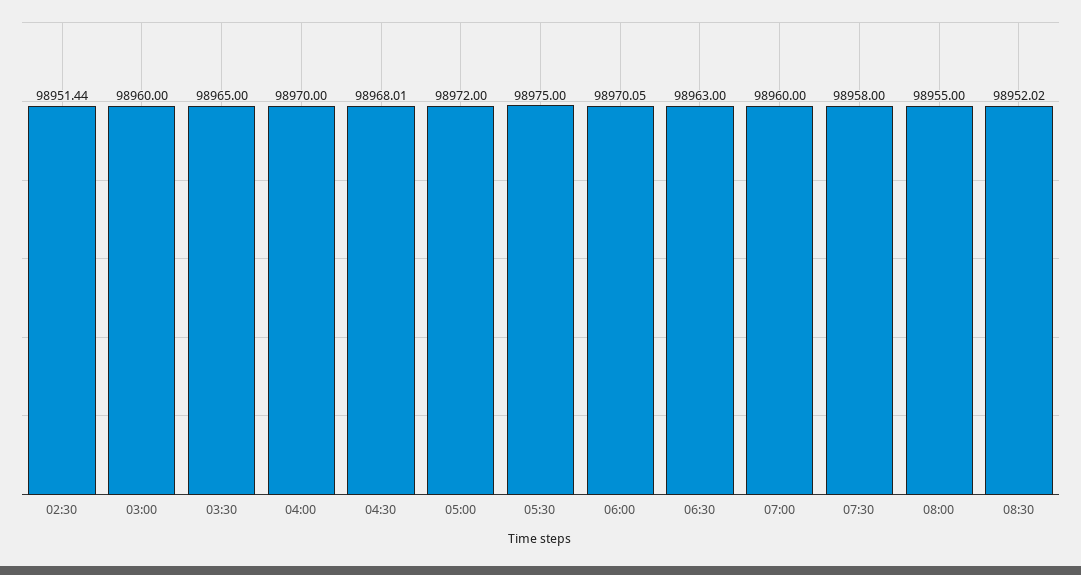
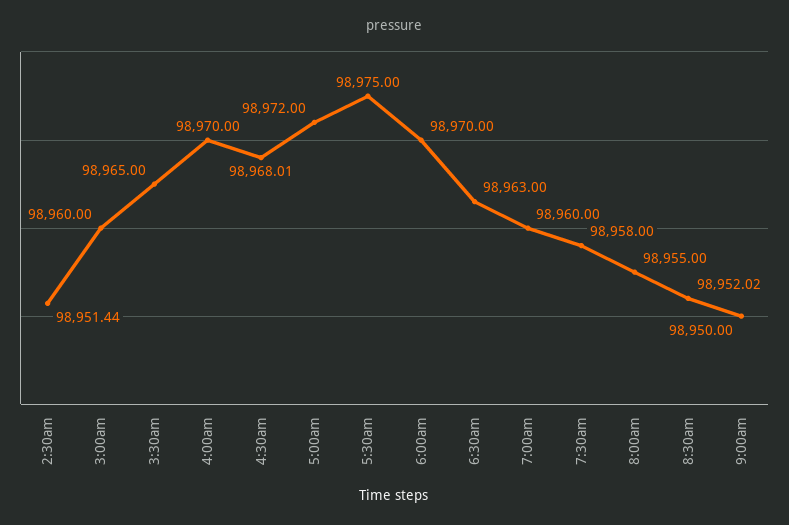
06:00: 98970.05 -> 98970
9:00am: none -> 98950

